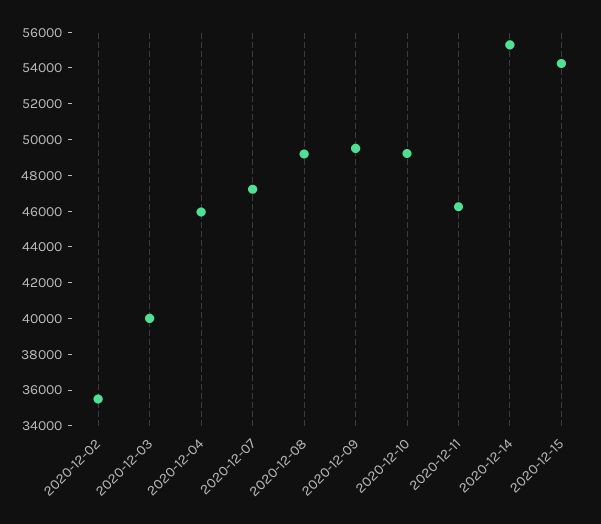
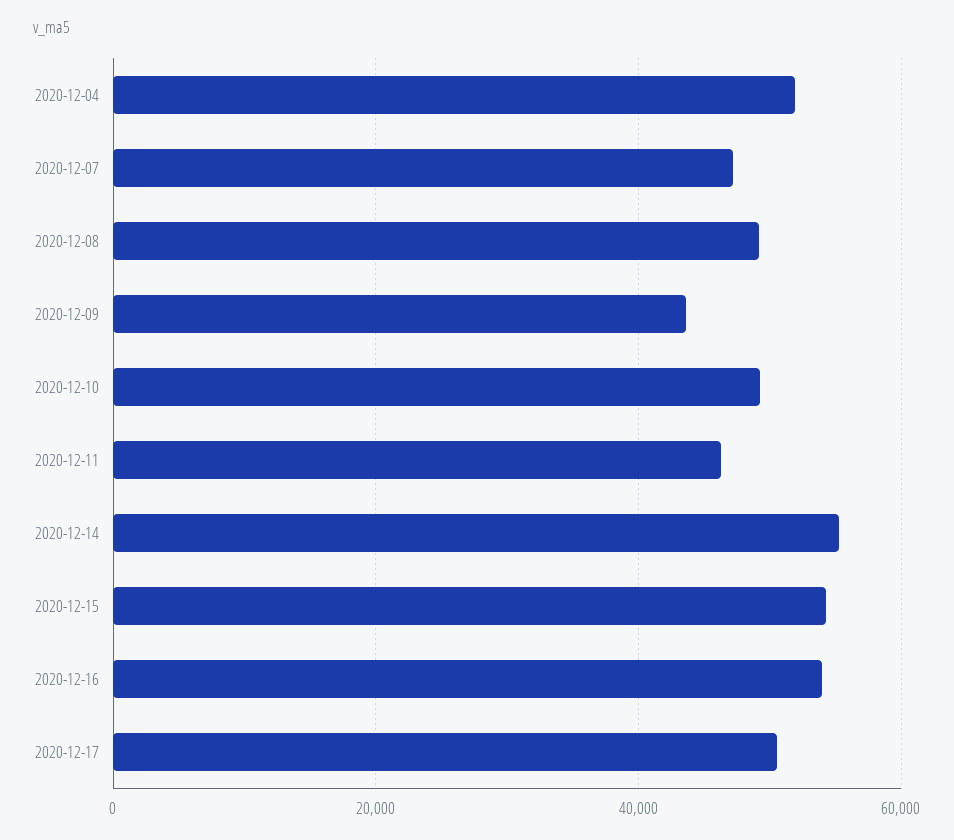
2020-12-02: 35500 -> none
2020-12-03: 40000 -> none
2020-12-04: 46000 -> 52000
2020-12-09: 49500 -> 44000
2020-12-16: none -> 54000
2020-12-17: none -> 50000

